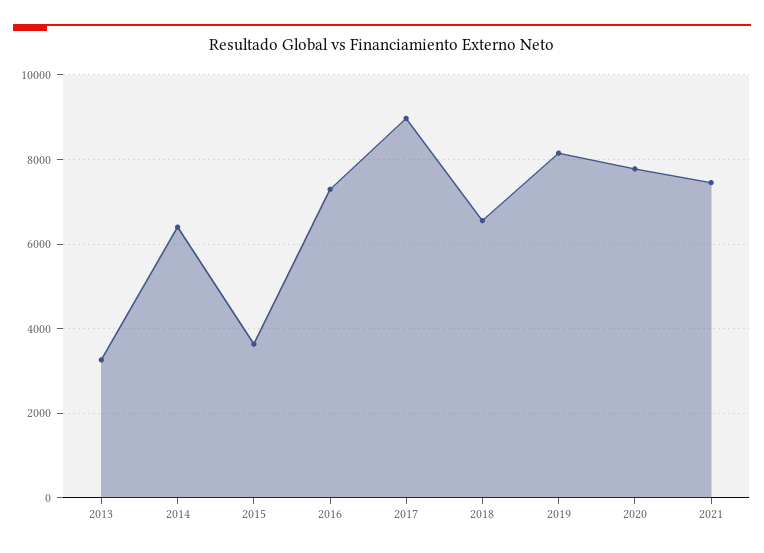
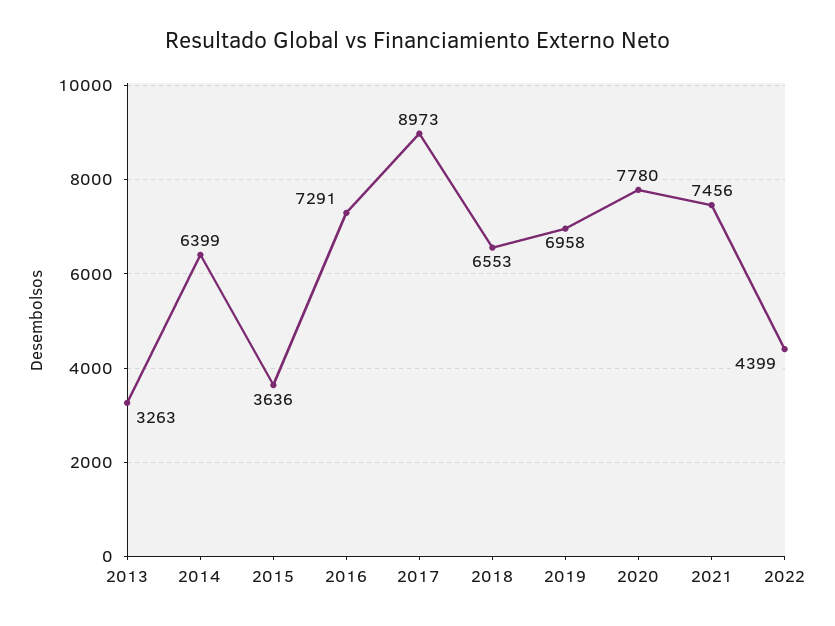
2019: 8200 -> 6958
2022: none -> 4399

